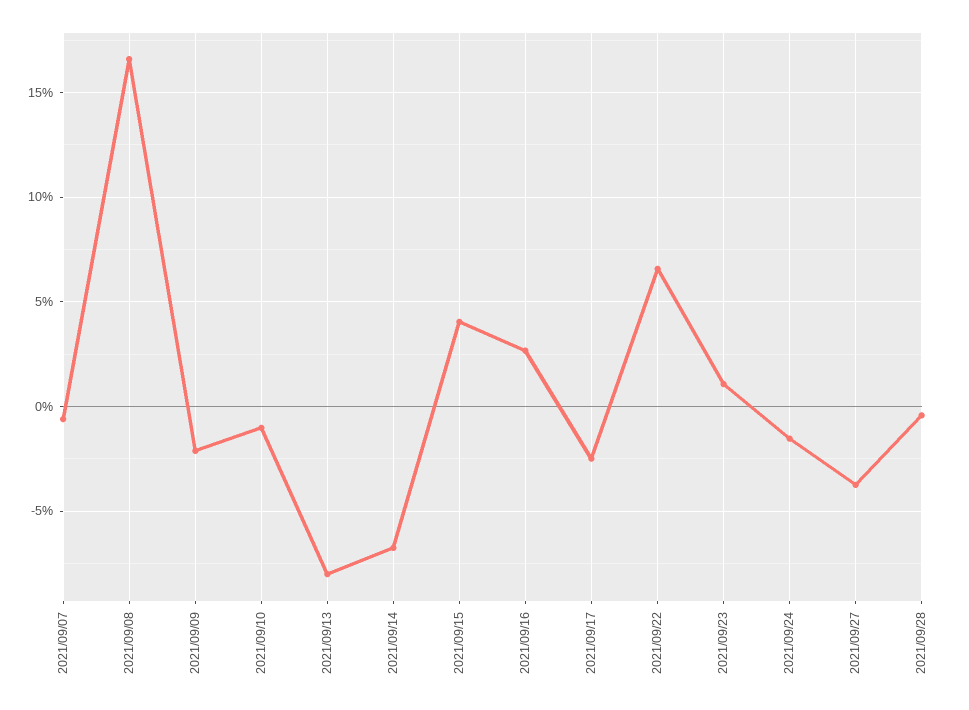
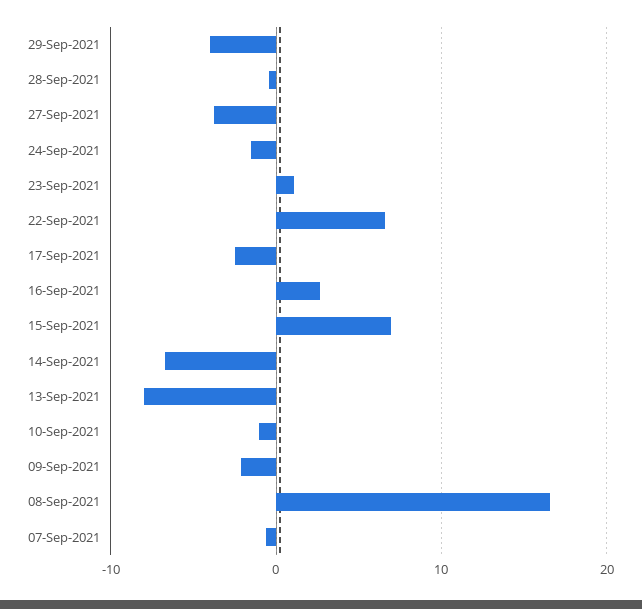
2021/09/15: 4 -> 7
29-Sep-2021: none -> -4

